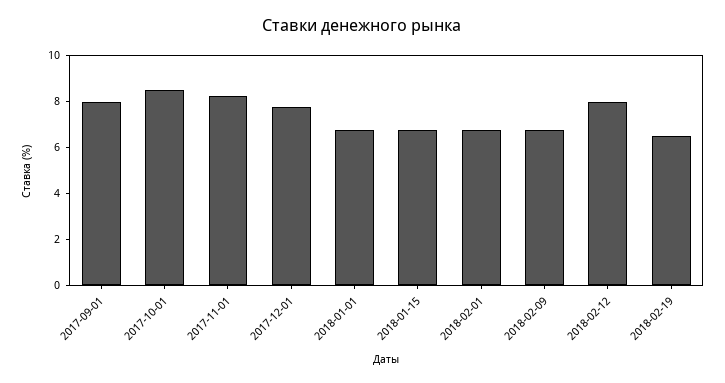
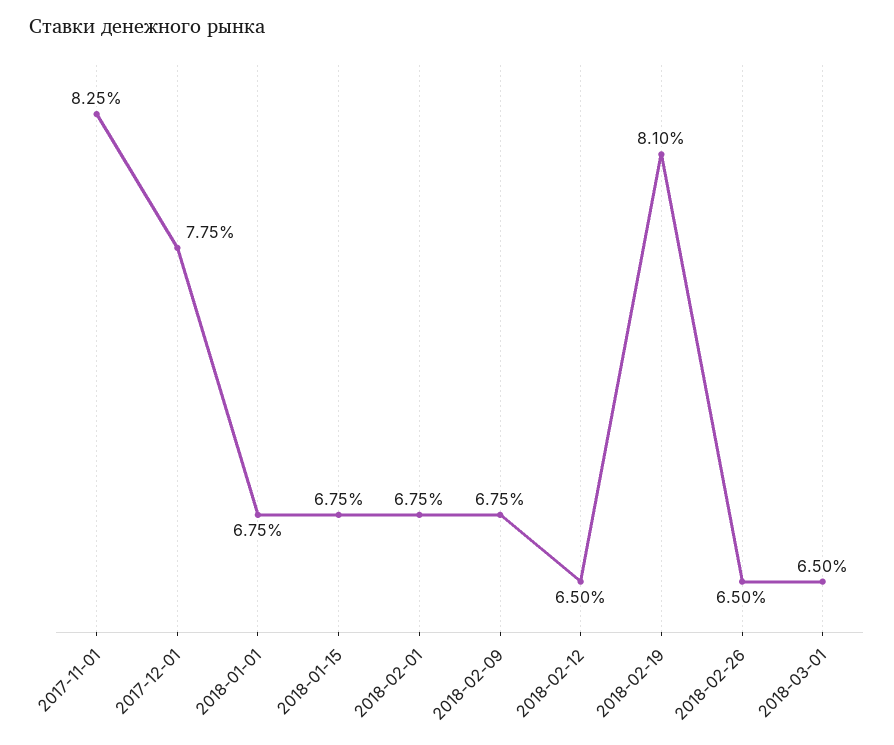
2017-09-01: 8 -> none
2017-10-01: 8.5 -> none
2018-02-12: 8 -> 6.5
2018-02-19: 6.5 -> 8.1
2018-02-26: none -> 6.5
2018-03-01: none -> 6.5

